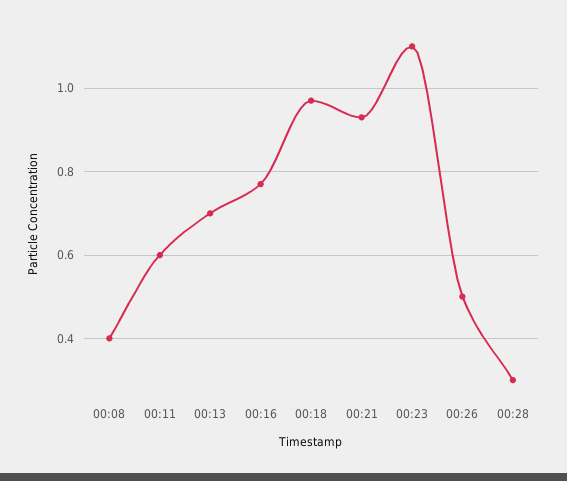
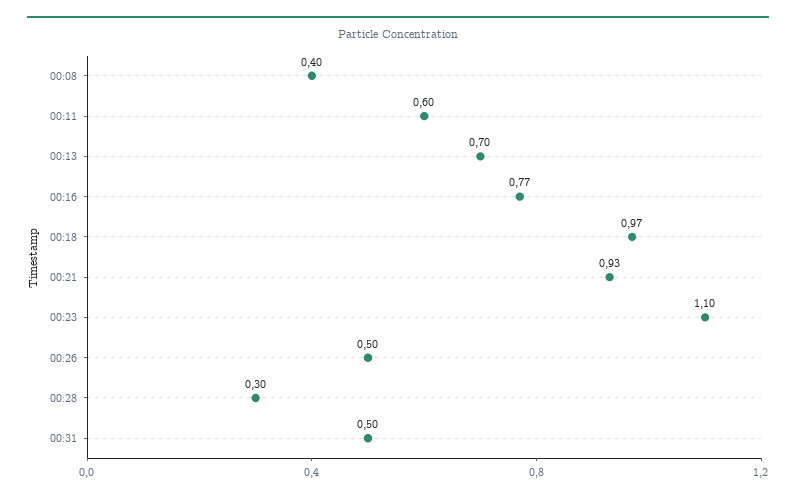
00:31: none -> 0.5

